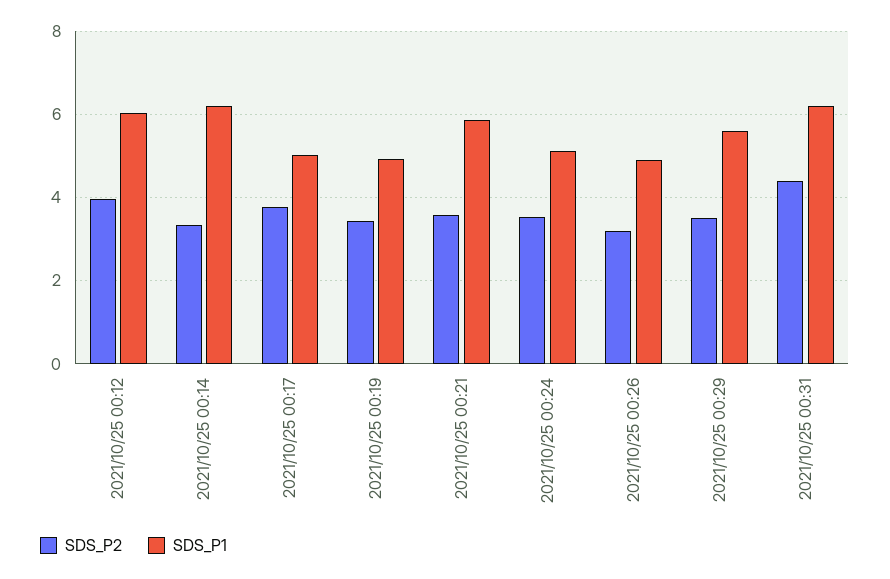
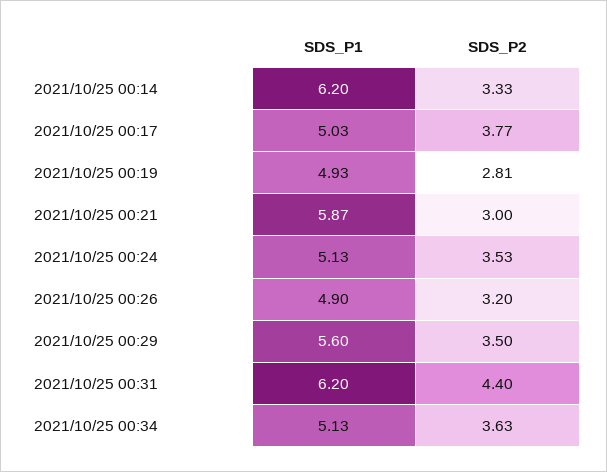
SDS_P2, 2021/10/25 00:12: 4 -> none
SDS_P1, 2021/10/25 00:12: 6 -> none
SDS_P2, 2021/10/25 00:19: 3.4 -> 2.81
SDS_P2, 2021/10/25 00:21: 3.6 -> 3
SDS_P1, 2021/10/25 00:34: none -> 5.13
SDS_P2, 2021/10/25 00:34: none -> 3.63

